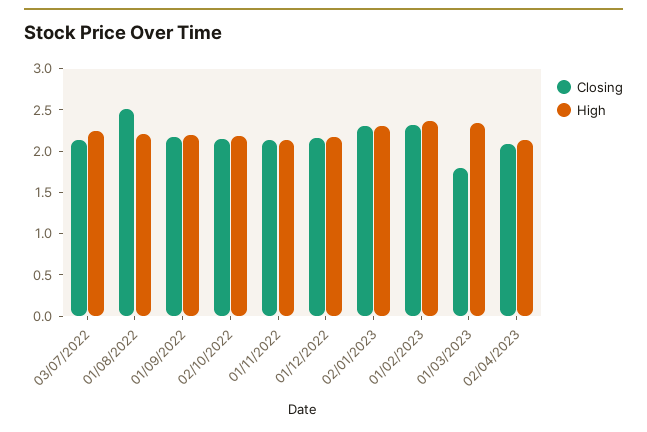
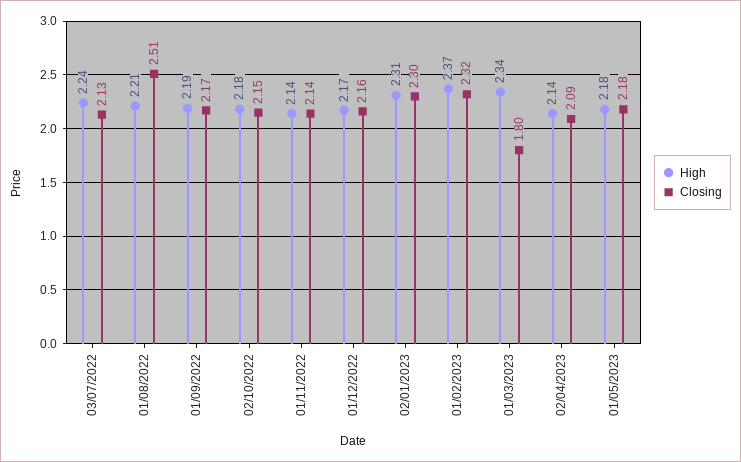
High, 01/05/2023: none -> 2.18
Closing, 01/05/2023: none -> 2.18

